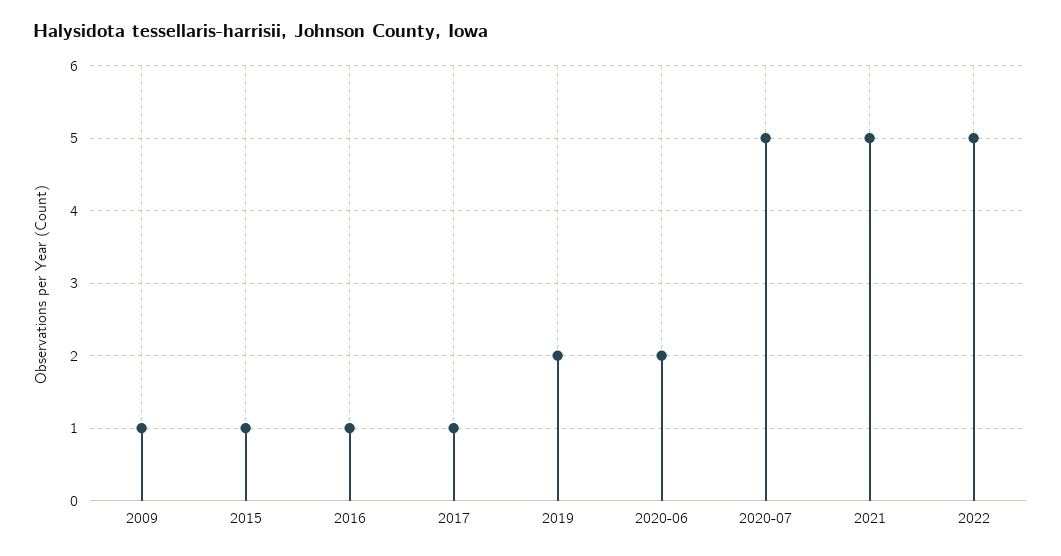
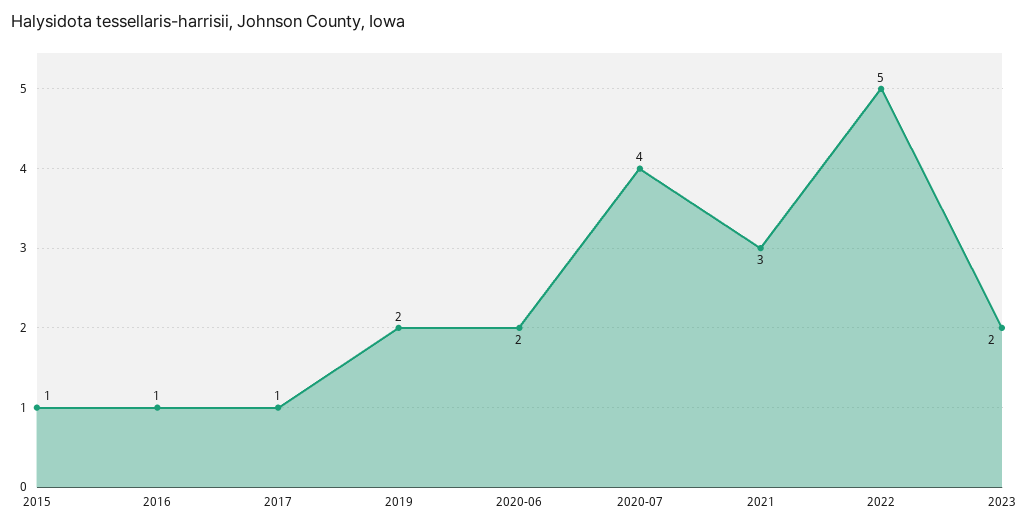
2009: 1 -> none
2020-07: 5 -> 4
2021: 5 -> 3
2023: none -> 2

